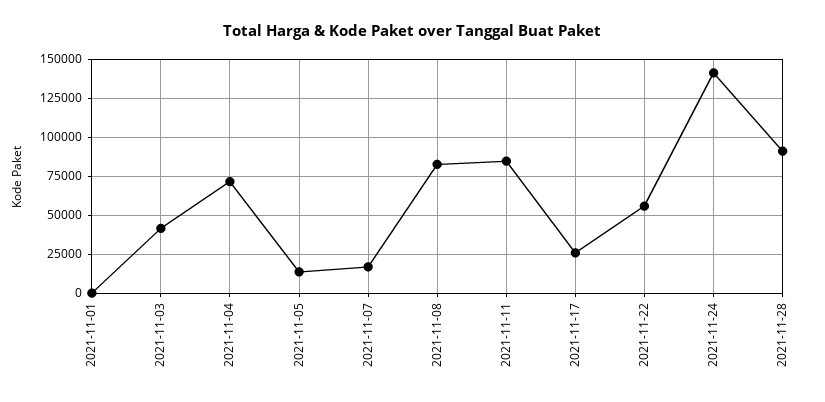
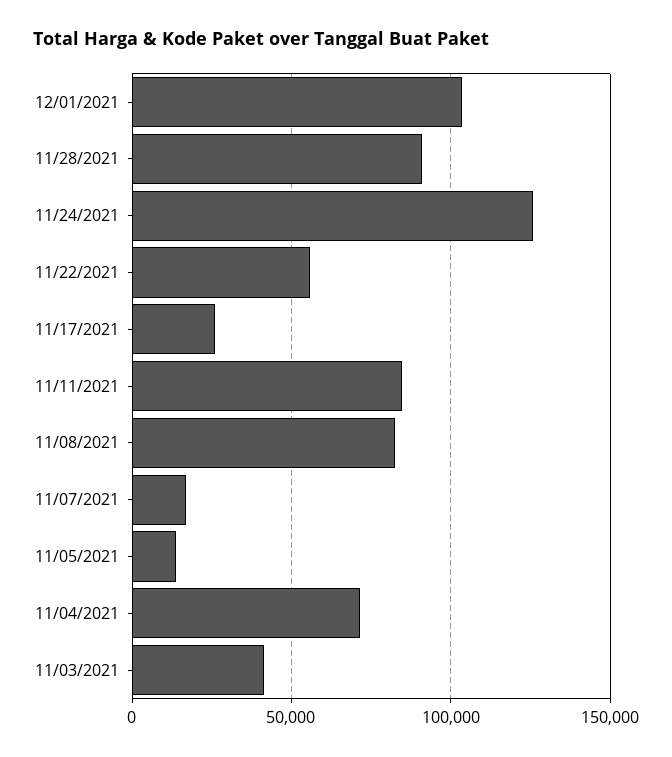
2021-11-01: 0 -> none
2021-11-24: 140000 -> 125000
12/01/2021: none -> 105000

